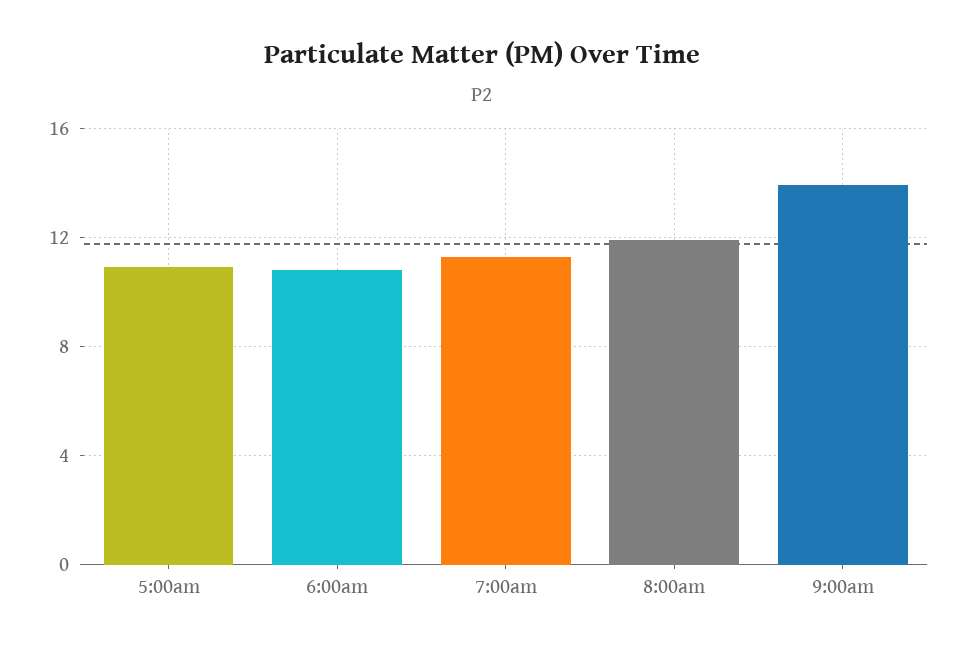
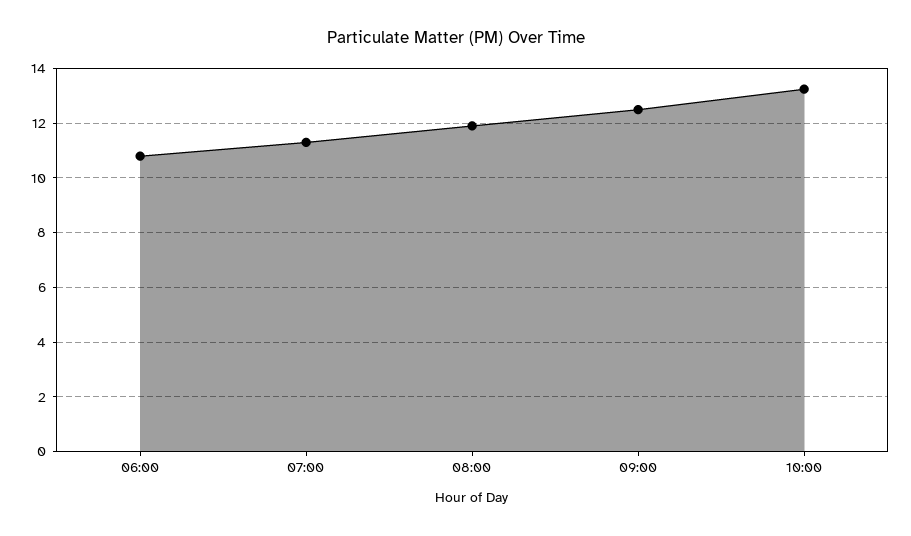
5:00am: 11 -> none
9:00am: 14 -> 12.5
10:00: none -> 13.25

